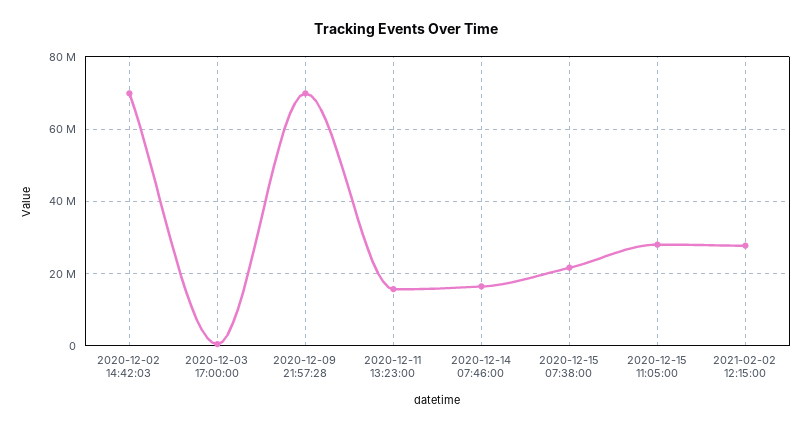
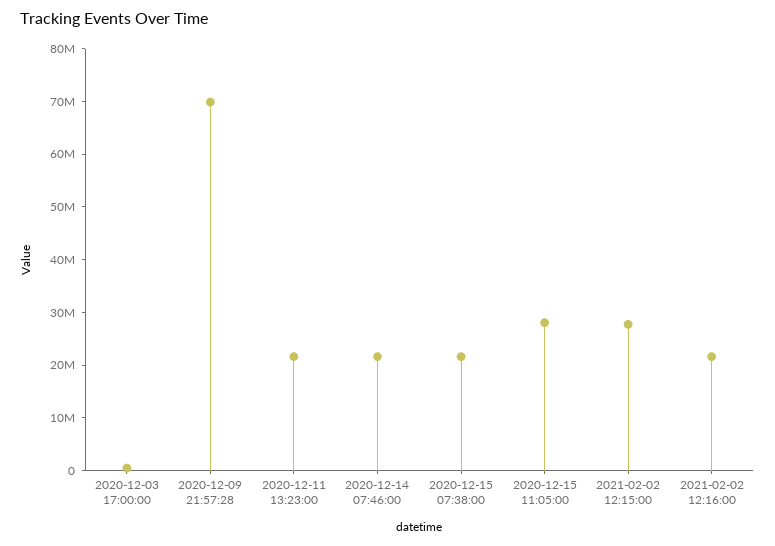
2020-12-02 14:42:03: 70000000 -> none
2020-12-11 13:23:00: 16000000 -> 22000000
2020-12-14 07:46:00: 16000000 -> 22000000
2021-02-02 12:16:00: none -> 22000000

